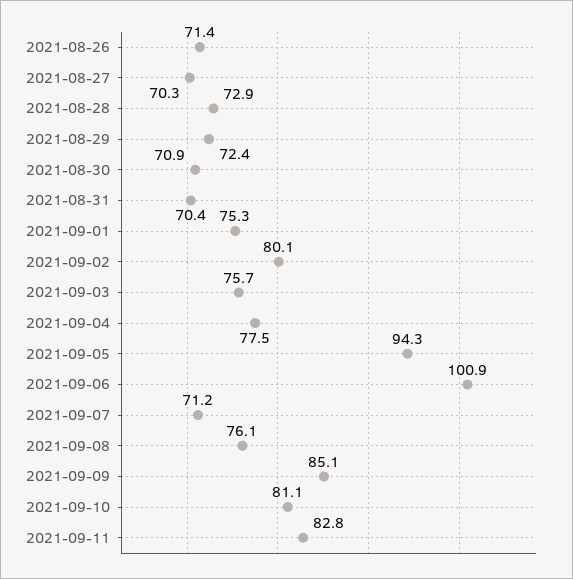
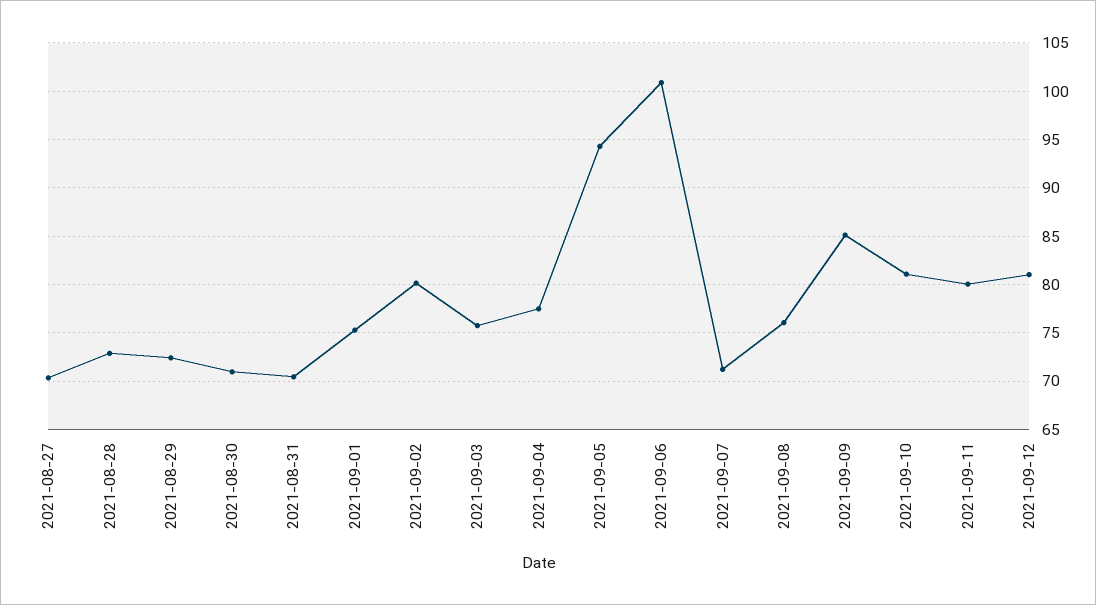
2021-08-26: 71.4 -> none
2021-09-11: 82.8 -> 80
2021-09-12: none -> 81

